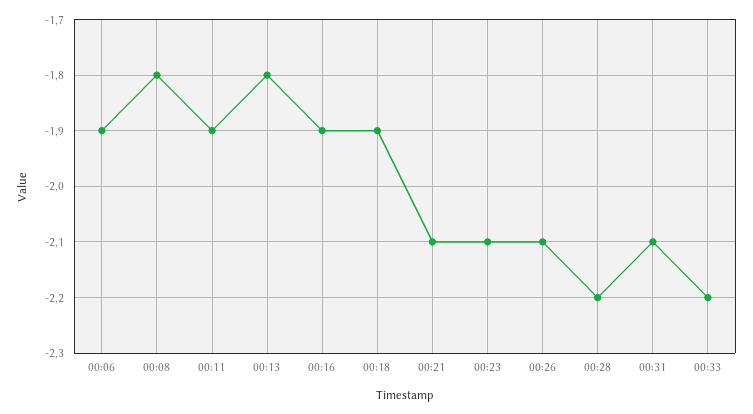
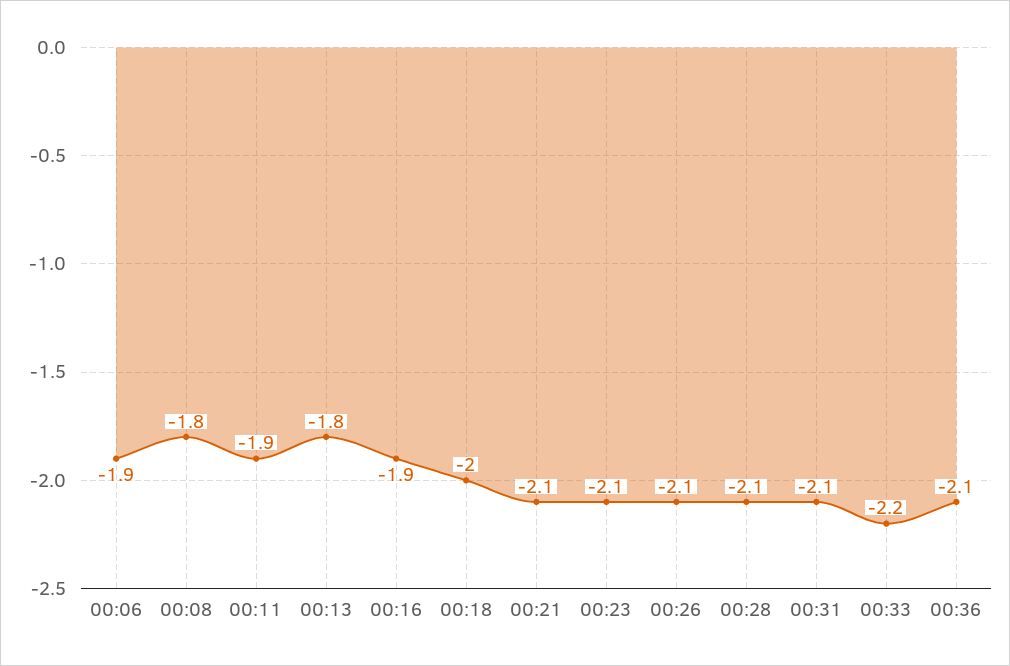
00:18: -1.9 -> -2
00:28: -2.2 -> -2.1
00:36: none -> -2.1

